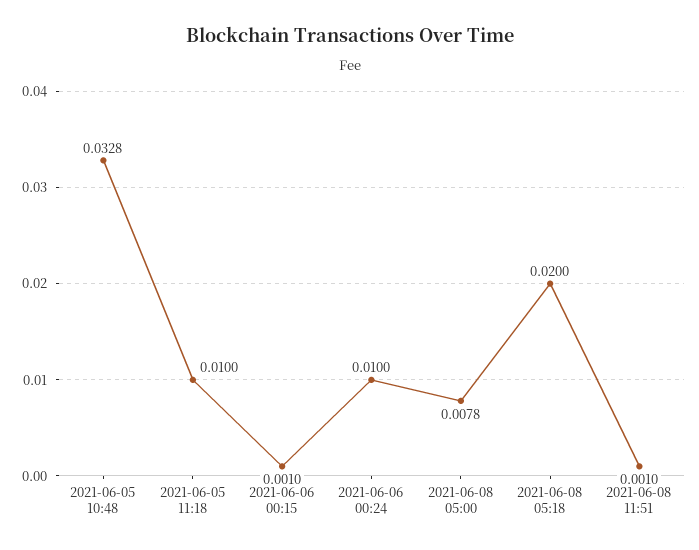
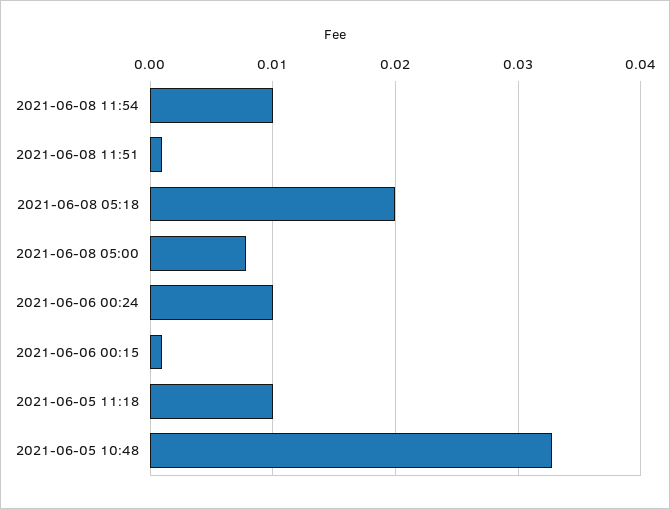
2021-06-08 11:54: none -> 0.01

